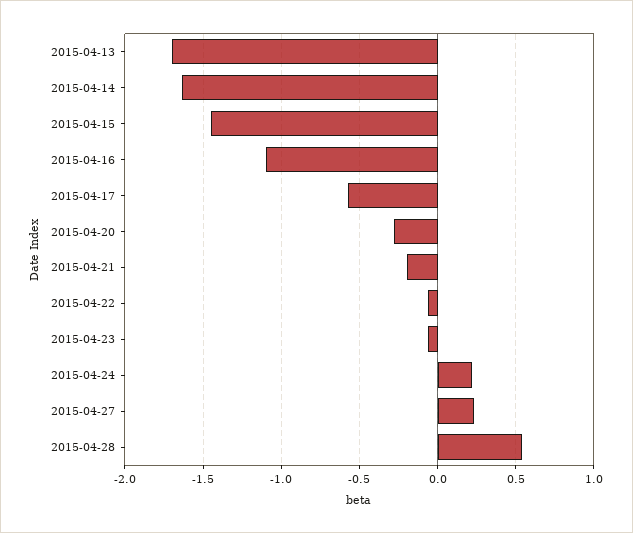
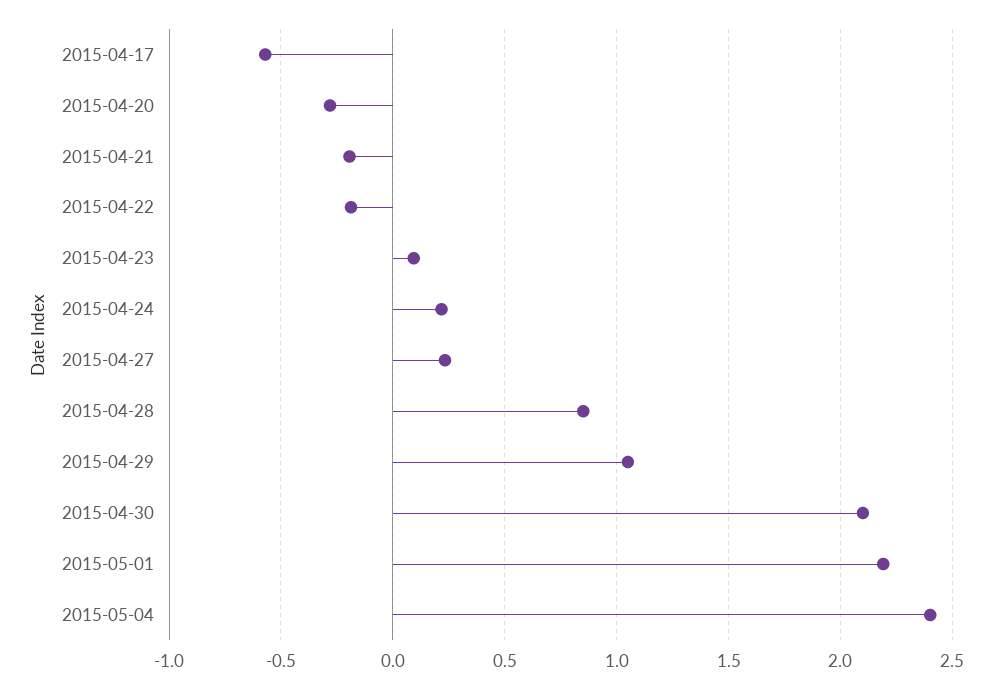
2015-04-13: -1.7 -> none
2015-04-14: -1.65 -> none
2015-04-15: -1.45 -> none
2015-04-16: -1.1 -> none
2015-04-22: -0.05 -> -0.2
2015-04-23: -0.05 -> 0.1
2015-04-28: 0.55 -> 0.85
2015-04-29: none -> 1.05
2015-04-30: none -> 2.1
2015-05-01: none -> 2.2
2015-05-04: none -> 2.4

